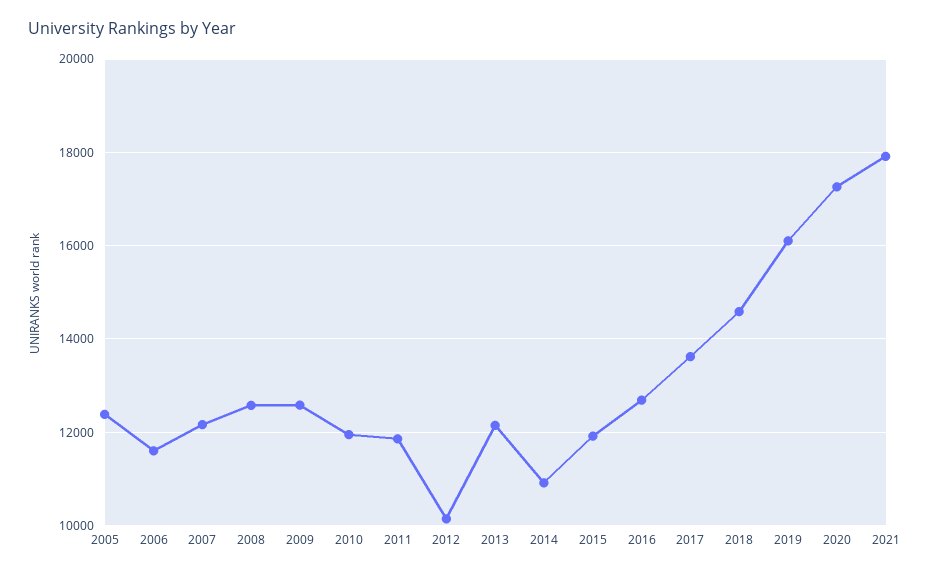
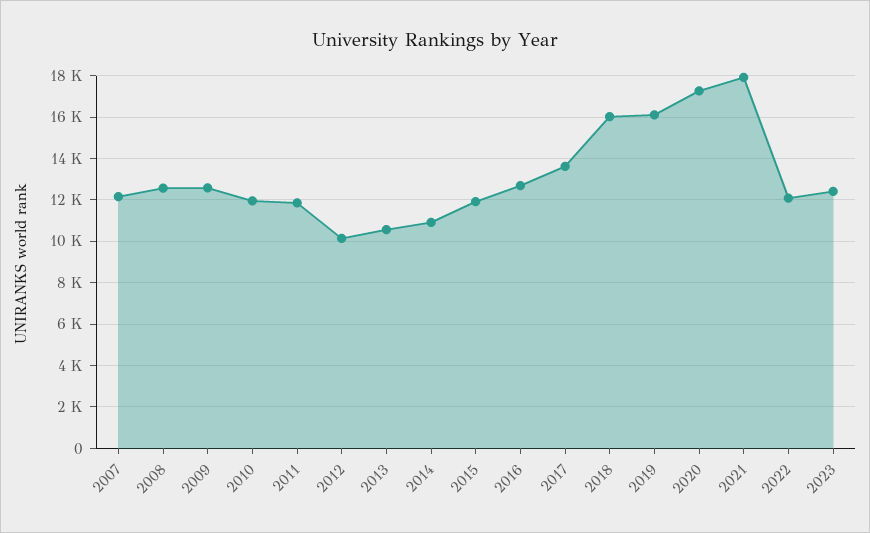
2005: 12400 -> none
2006: 11600 -> none
2013: 12200 -> 10500
2018: 14600 -> 16000
2022: none -> 12000
2023: none -> 12500

